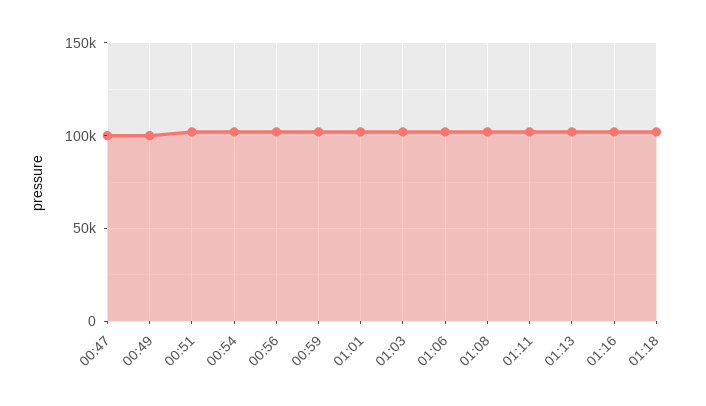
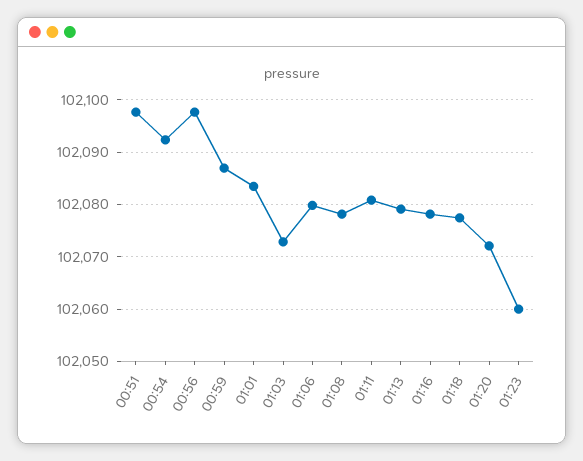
00:47: 100000 -> none
00:49: 100000 -> none
01:20: none -> 102072
01:23: none -> 102060

